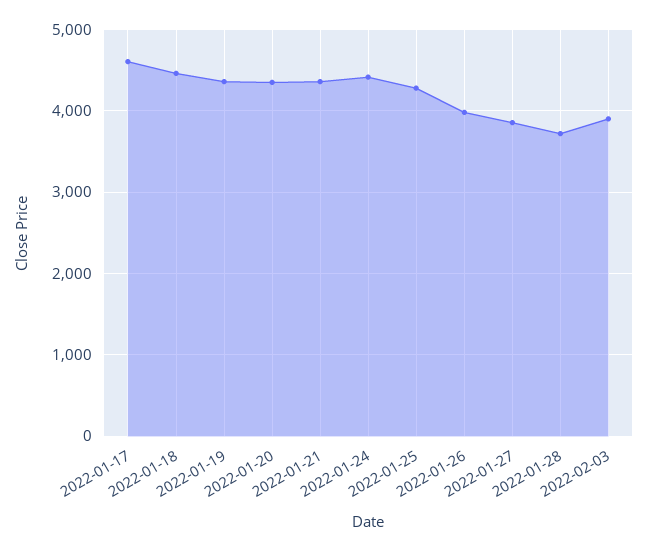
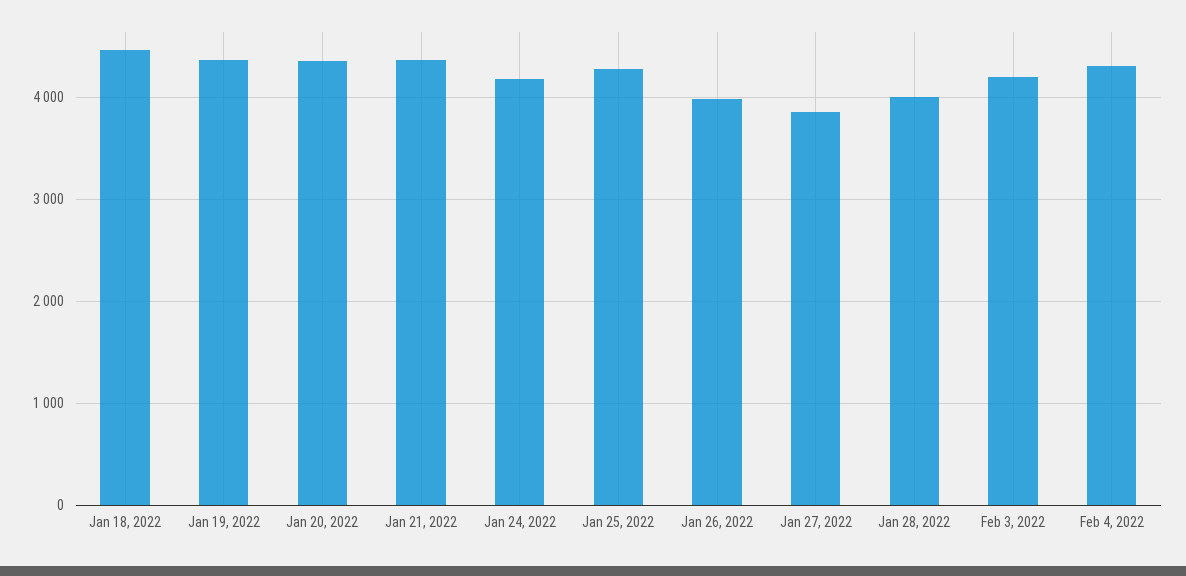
2022-01-17: 4600 -> none
2022-01-24: 4400 -> 4200
2022-01-28: 3700 -> 4000
2022-02-03: 3900 -> 4200
Feb 4, 2022: none -> 4300

